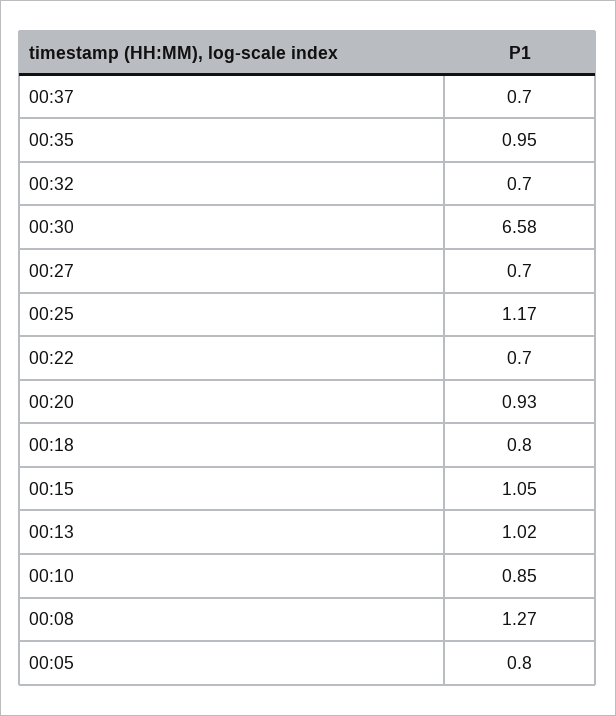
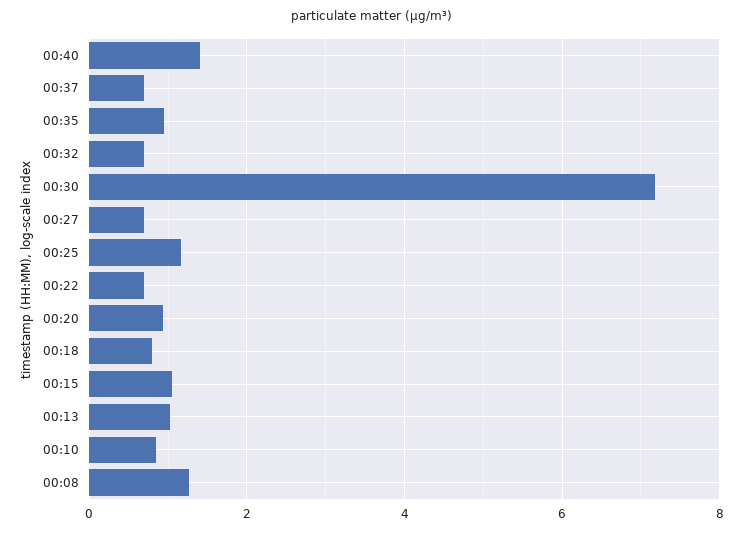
00:30: 6.58 -> 7.2
00:05: 0.8 -> none
00:40: none -> 1.4

